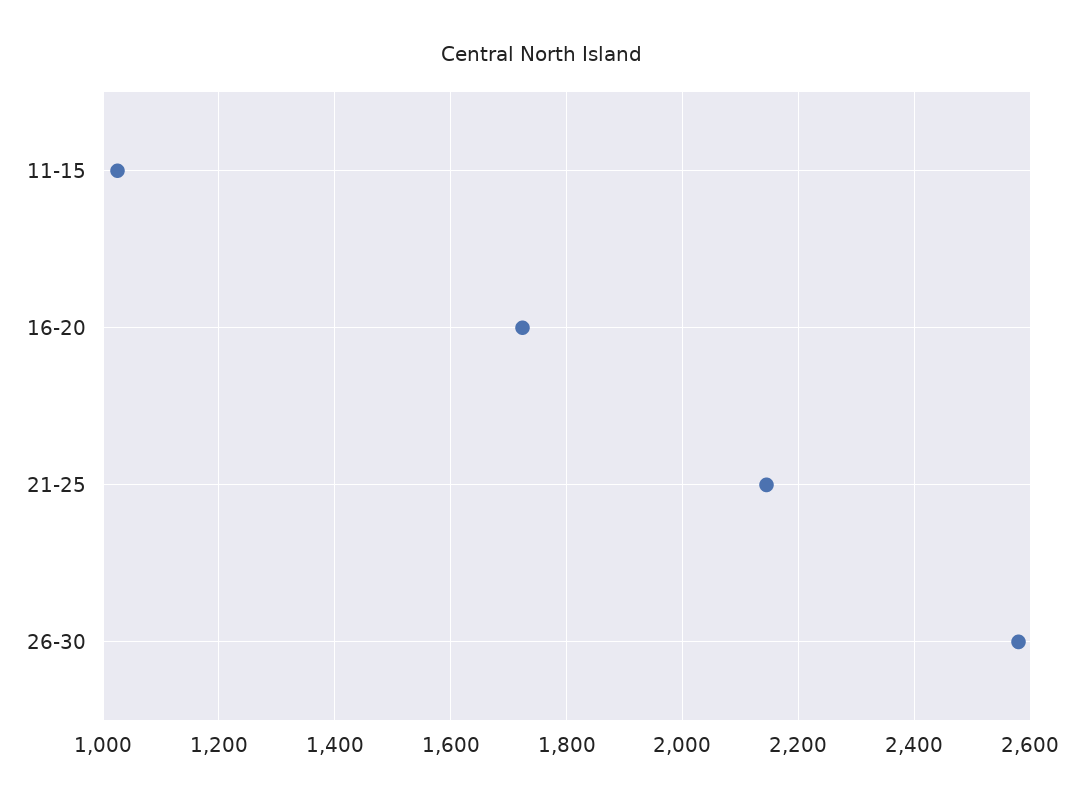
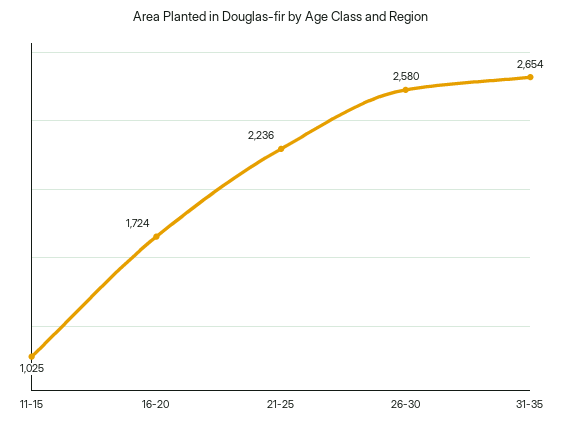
21-25: 2140 -> 2236
31-35: none -> 2654

